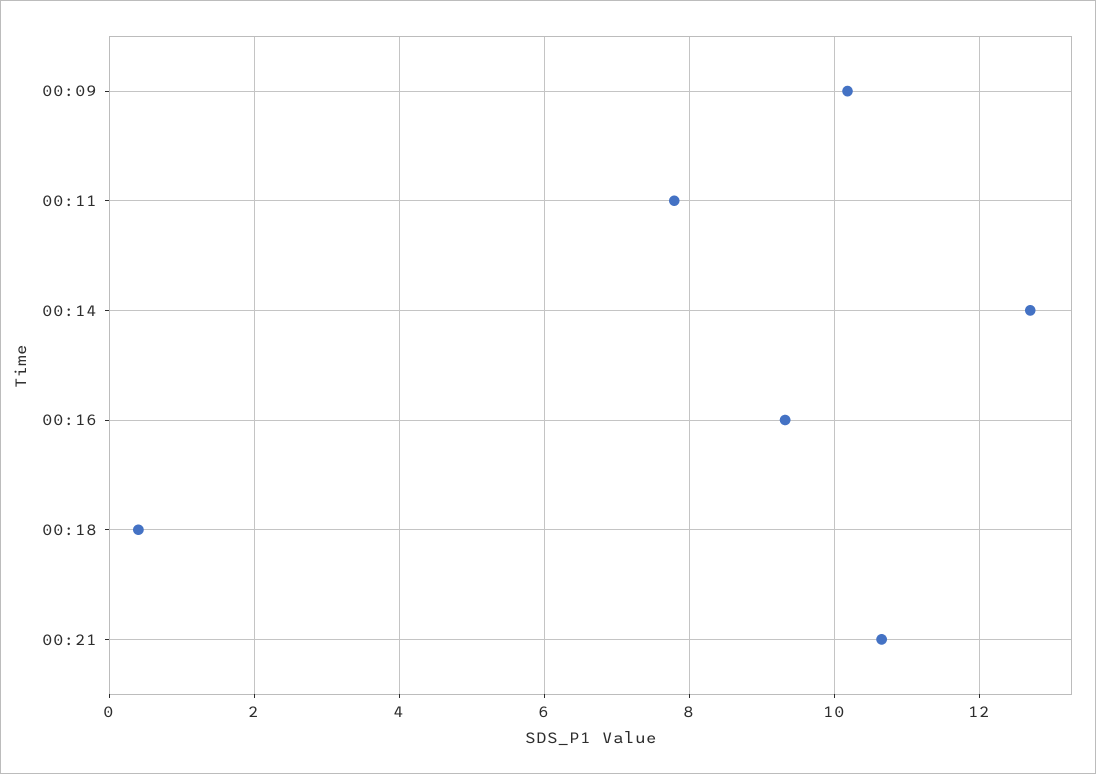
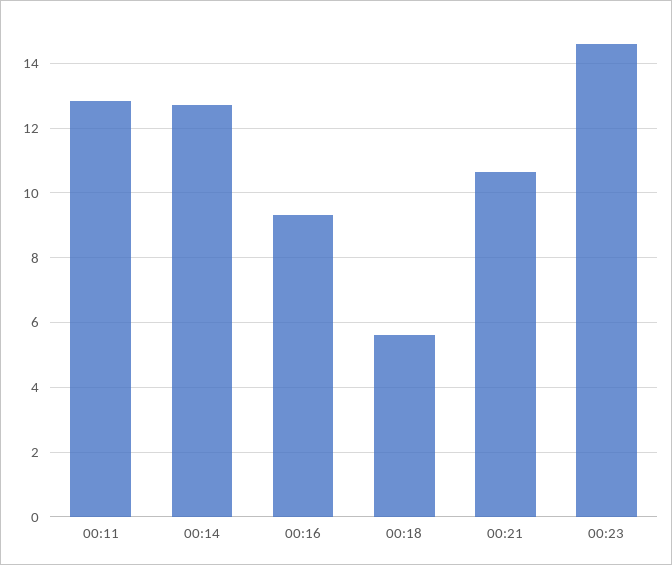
00:09: 10.2 -> none
00:11: 7.8 -> 12.8
00:18: 0.4 -> 5.6
00:23: none -> 14.6

